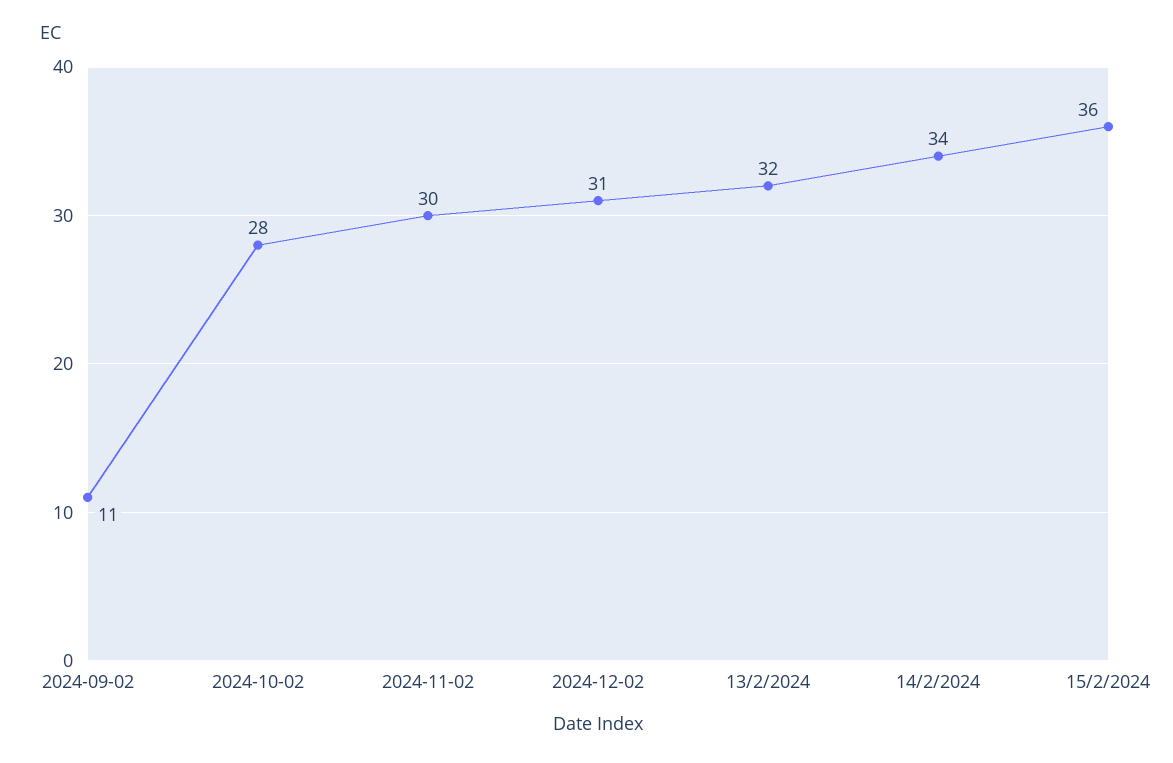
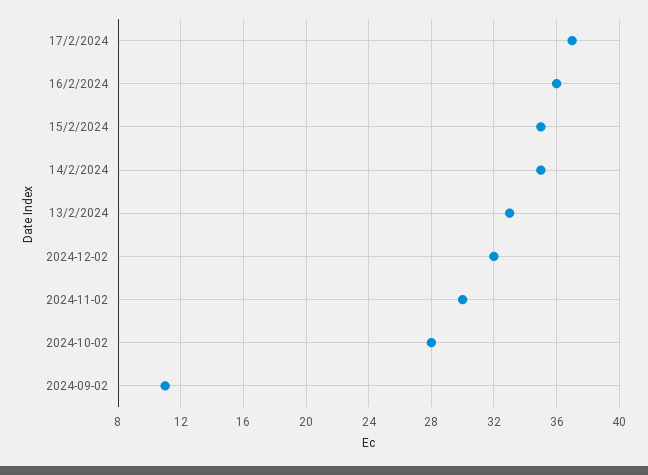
2024-12-02: 31 -> 32
13/2/2024: 32 -> 33
14/2/2024: 34 -> 35
15/2/2024: 36 -> 35
17/2/2024: none -> 37
16/2/2024: none -> 36

